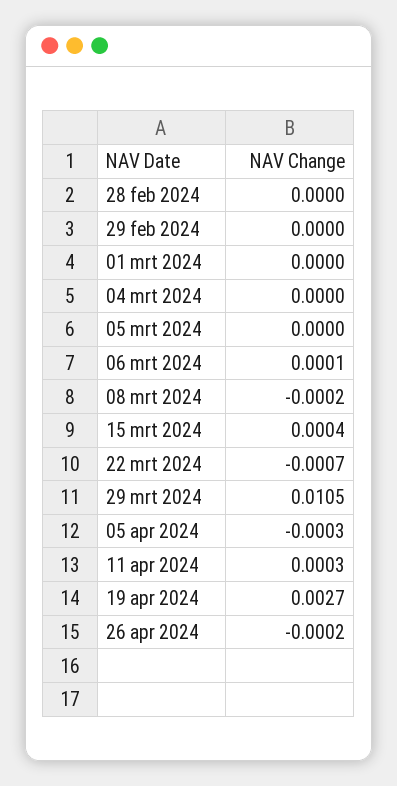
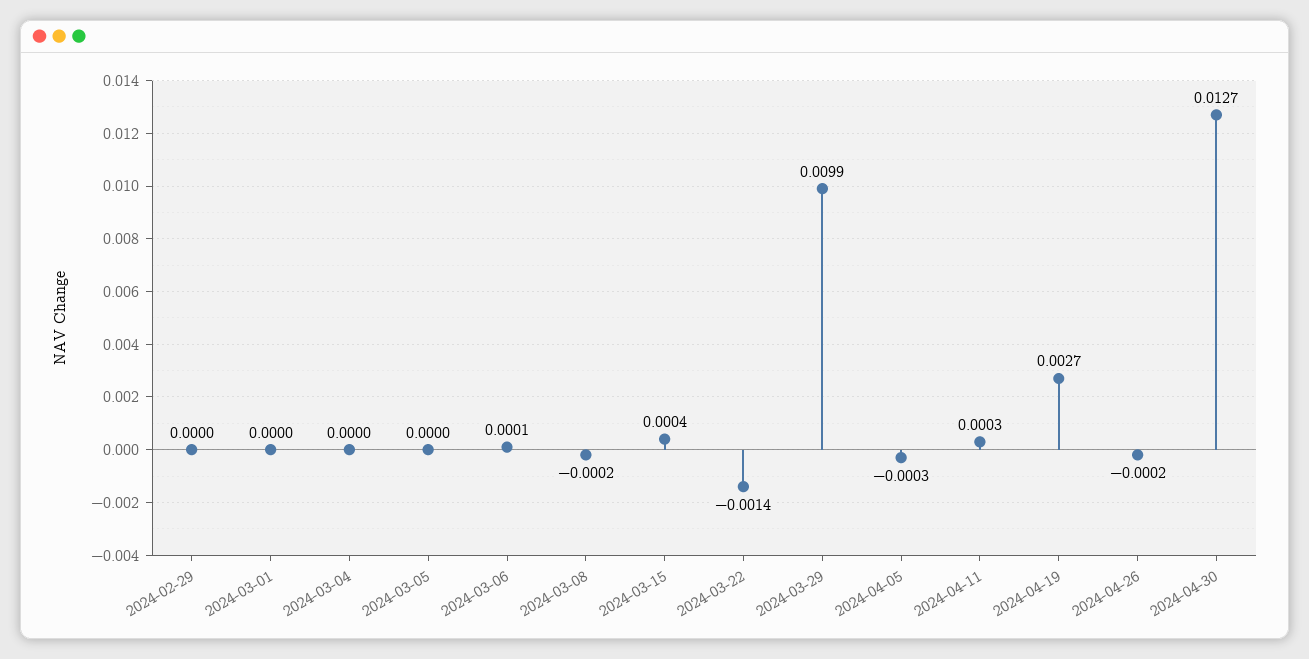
28 feb 2024: 0 -> none
22 mrt 2024: -0.0007 -> -0.0014
29 mrt 2024: 0.0105 -> 0.0099
2024-04-30: none -> 0.0127

